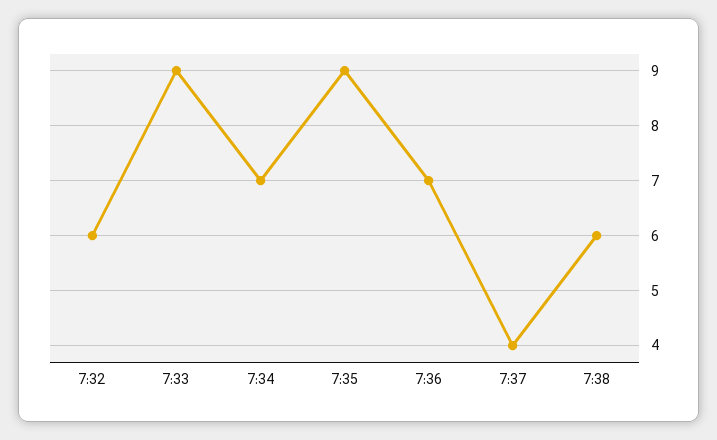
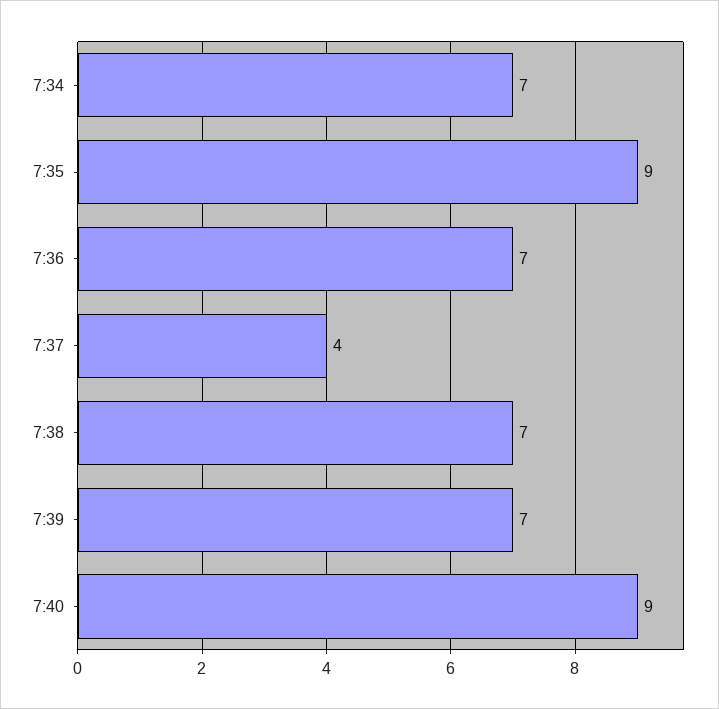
7:32: 6 -> none
7:33: 9 -> none
7:38: 6 -> 7
7:39: none -> 7
7:40: none -> 9

